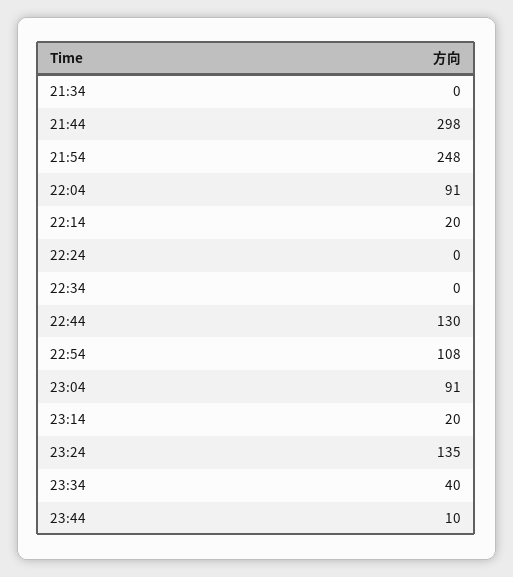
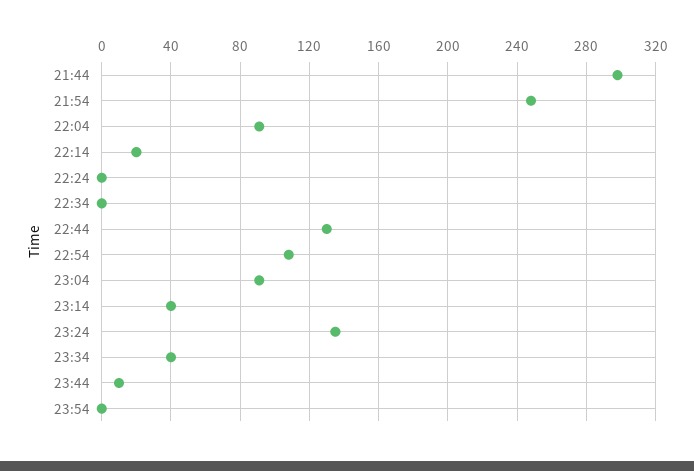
21:34: 0 -> none
23:14: 20 -> 40
23:54: none -> 0

